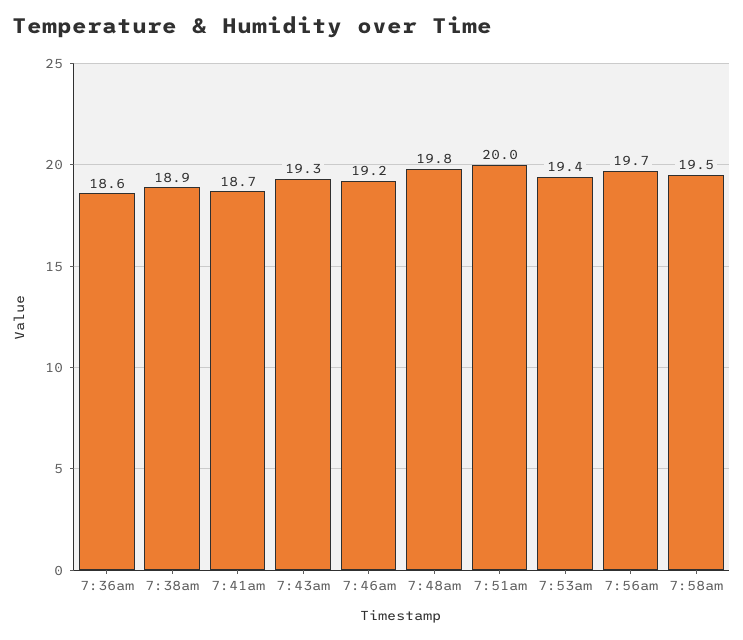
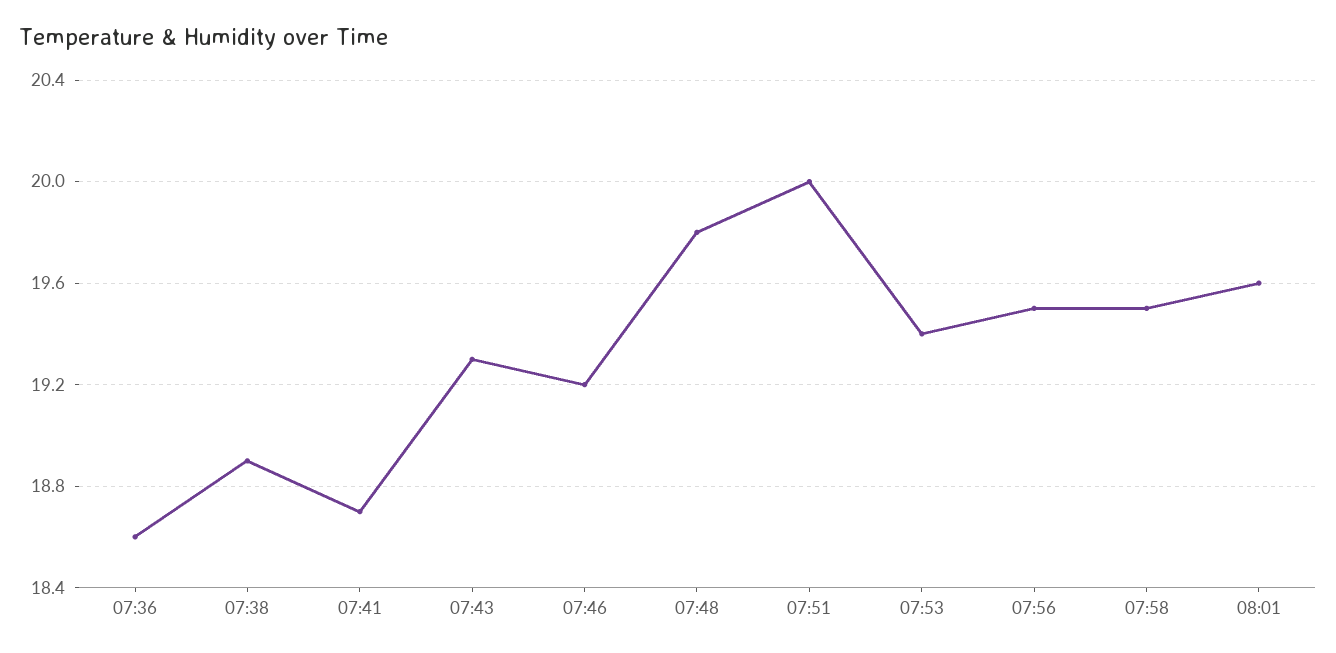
7:56am: 19.7 -> 19.5
08:01: none -> 19.6

